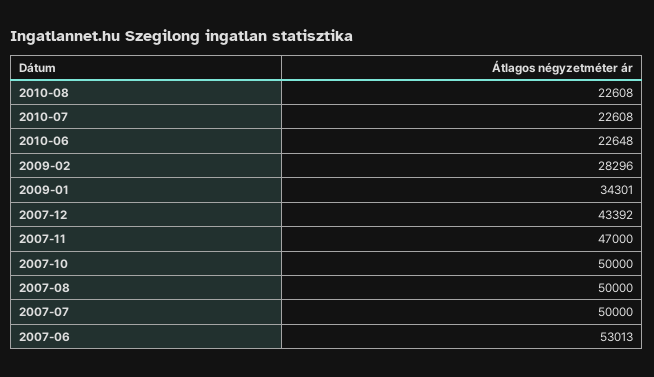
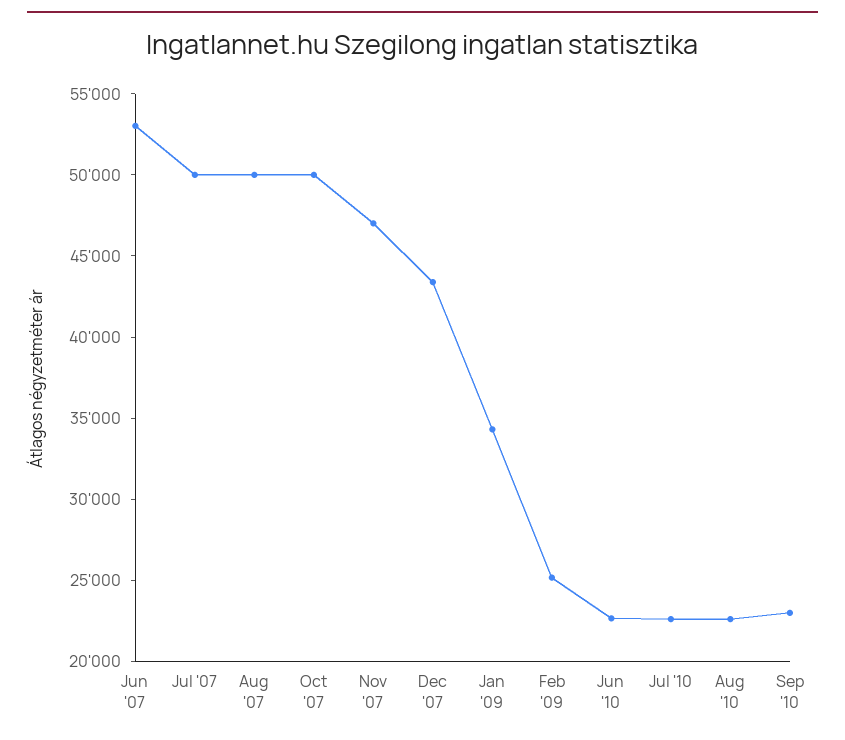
2009-02: 28296 -> 25000
Sep '10: none -> 23000

